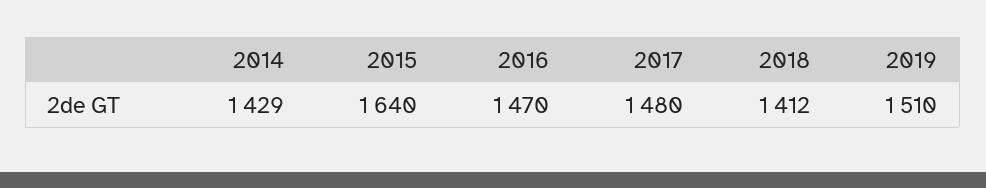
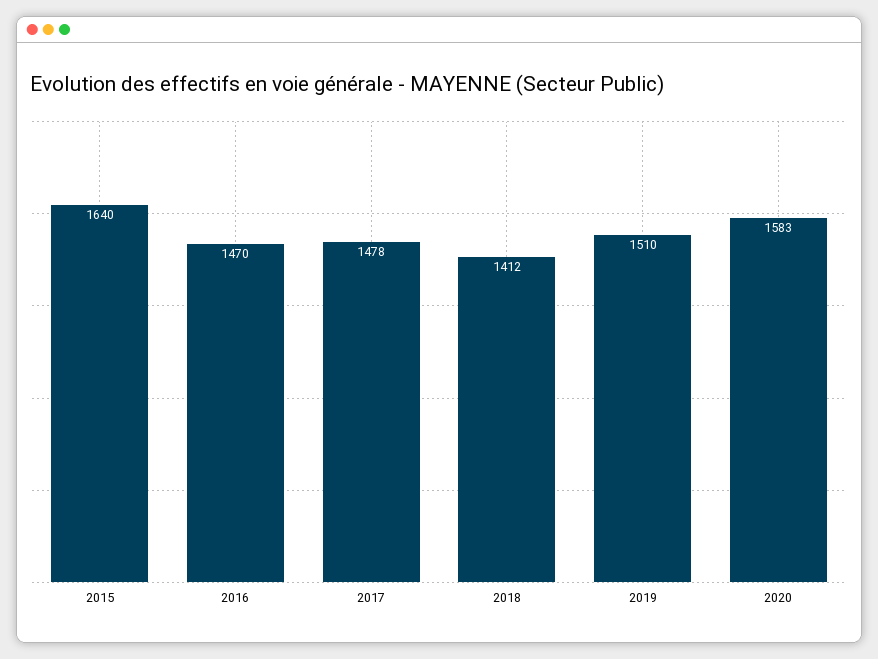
2014: 1429 -> none
2017: 1480 -> 1478
2020: none -> 1583

